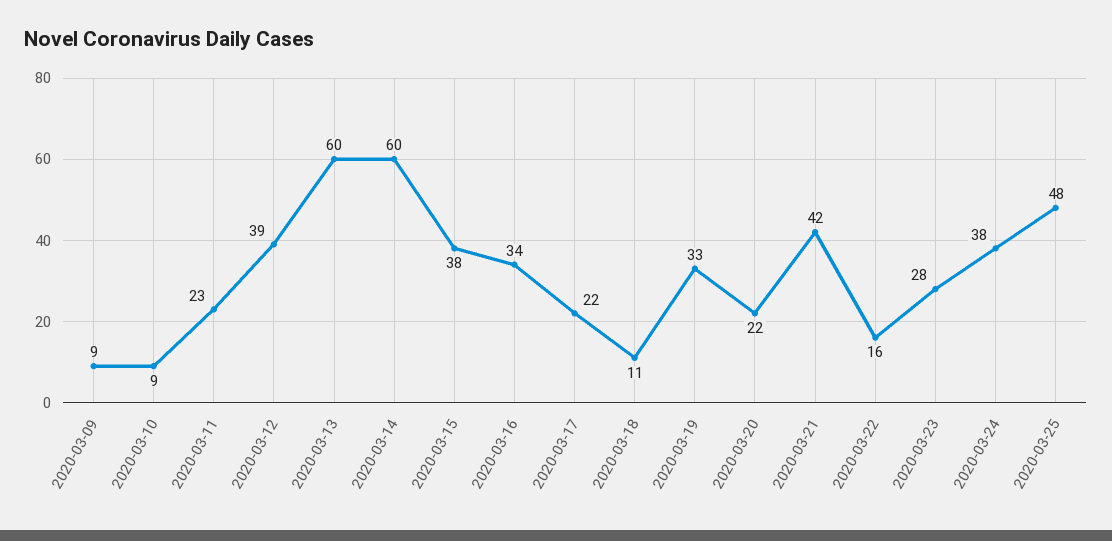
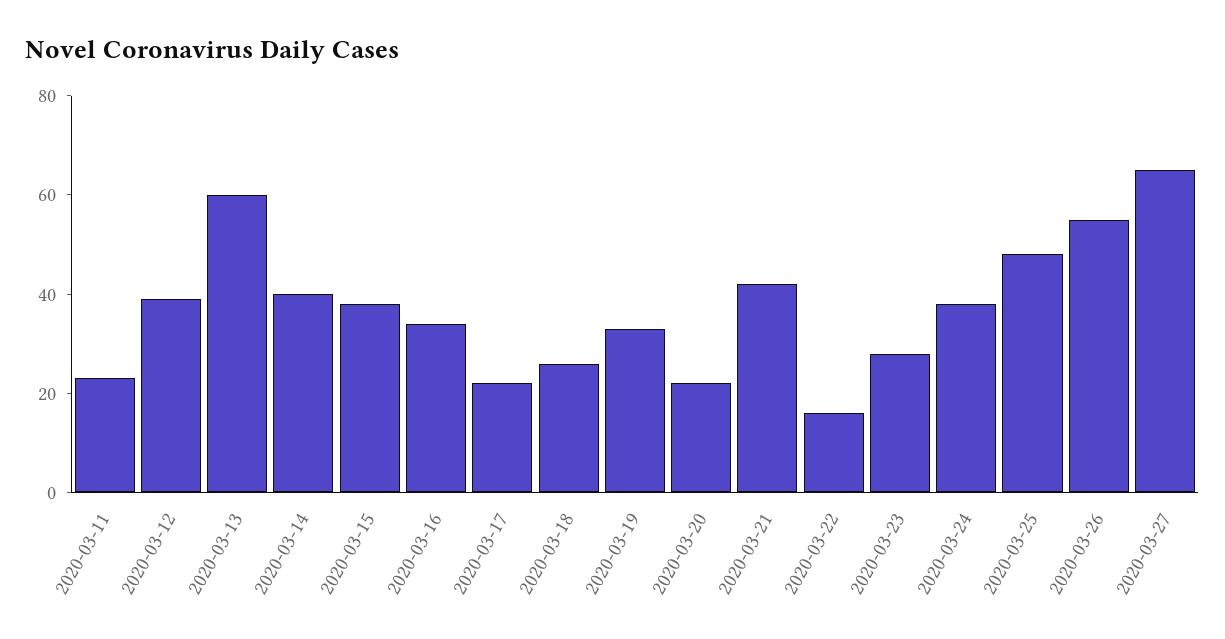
2020-03-09: 9 -> none
2020-03-10: 9 -> none
2020-03-14: 60 -> 40
2020-03-18: 11 -> 25
2020-03-26: none -> 55
2020-03-27: none -> 65

